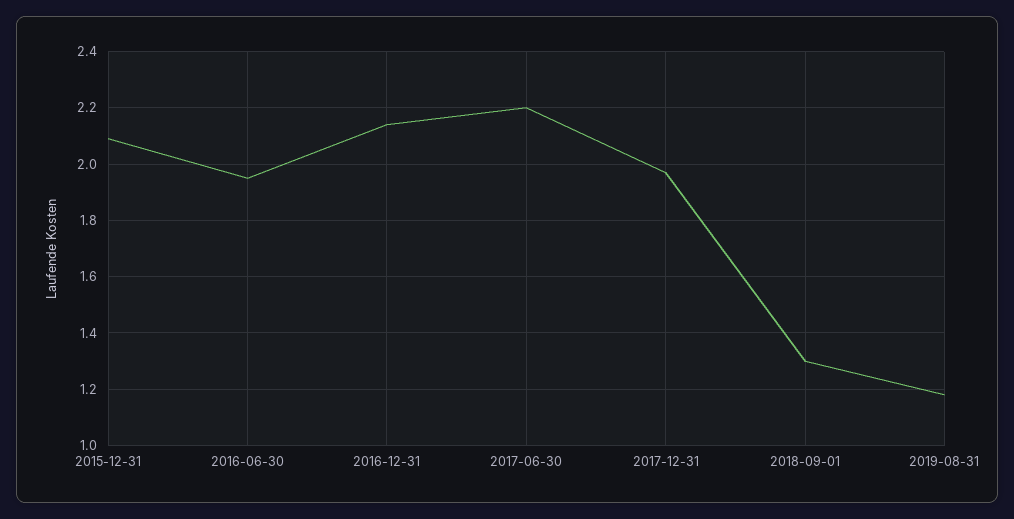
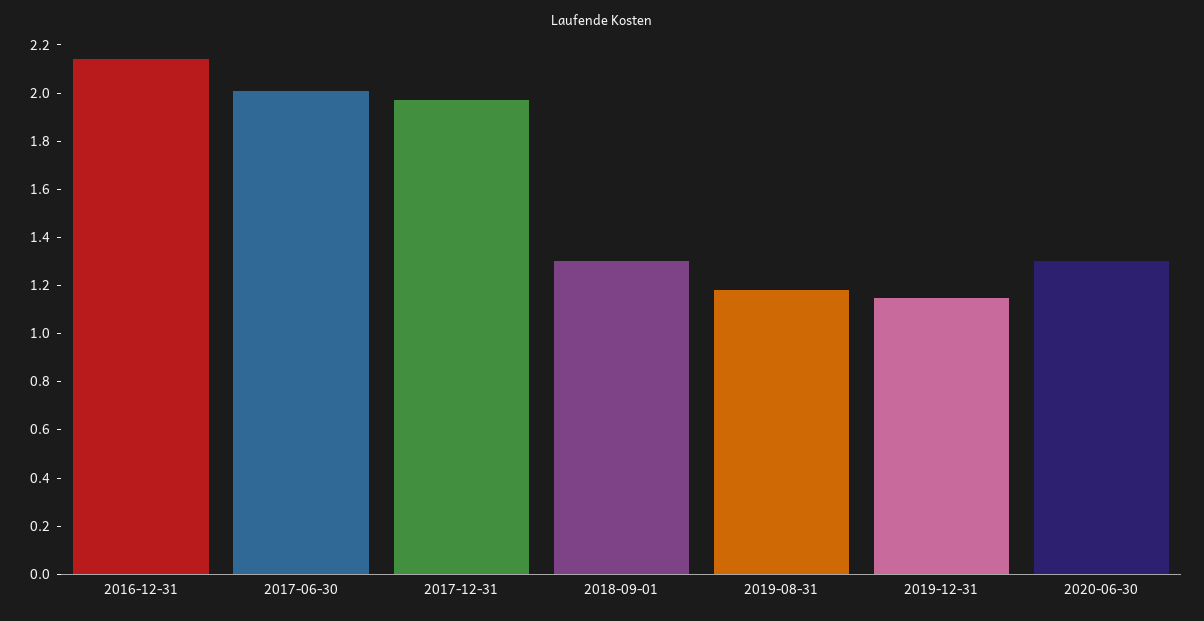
2015-12-31: 2.1 -> none
2016-06-30: 1.95 -> none
2017-06-30: 2.2 -> 2
2019-12-31: none -> 1.15
2020-06-30: none -> 1.3

